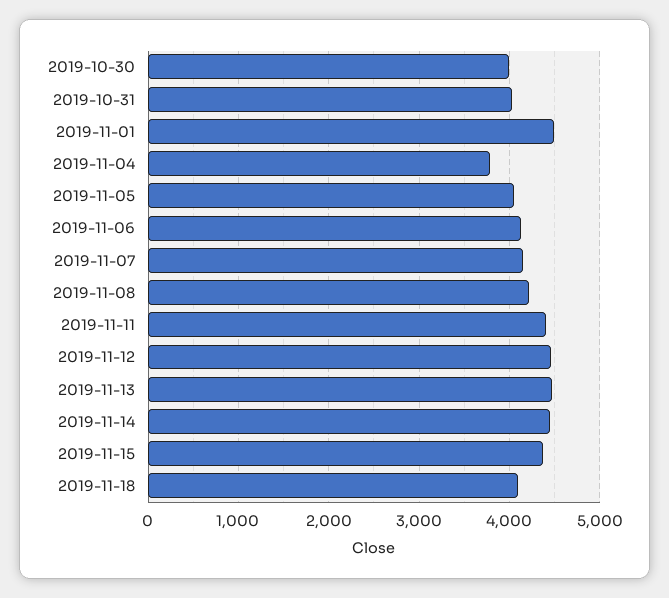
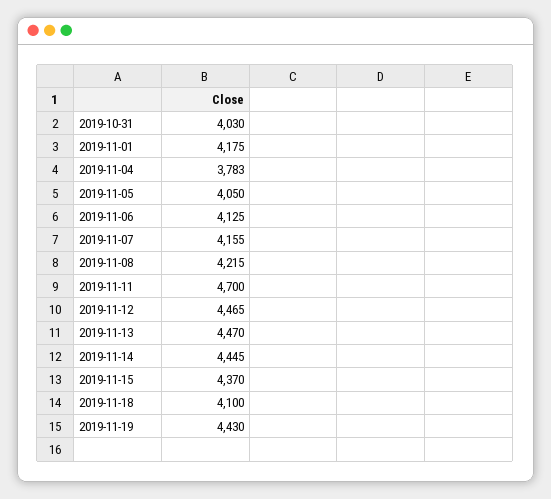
2019-10-30: 4000 -> none
2019-11-01: 4500 -> 4175
2019-11-11: 4400 -> 4700
2019-11-19: none -> 4430

